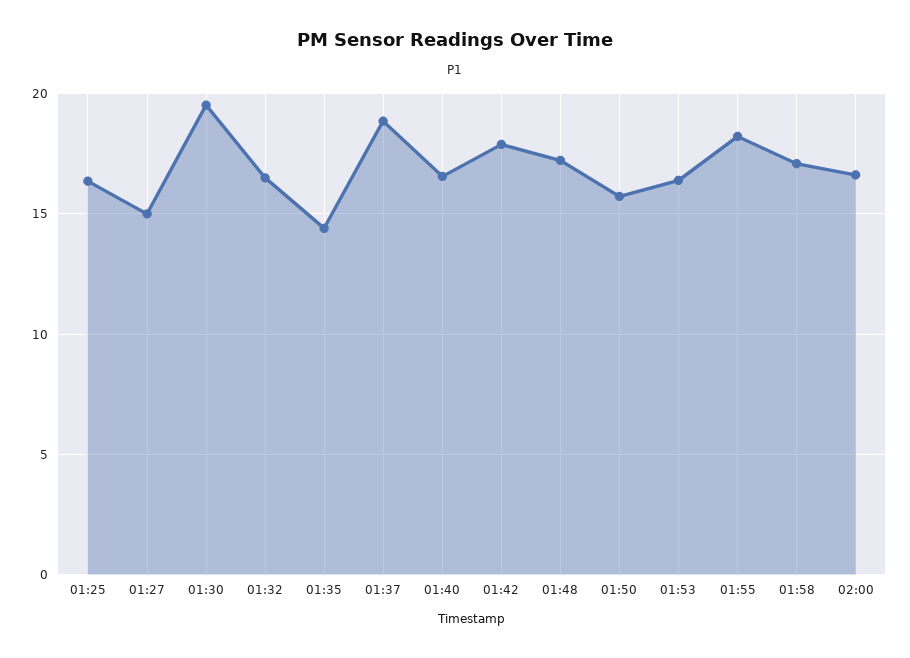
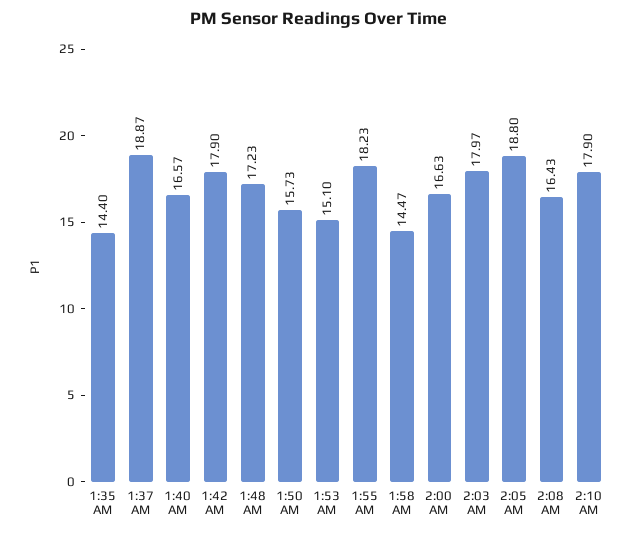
01:25: 16.5 -> none
01:27: 15 -> none
01:30: 19.5 -> none
01:32: 16.5 -> none
01:53: 16.5 -> 15.1
01:58: 17 -> 14.47
2:03 AM: none -> 17.97
2:05 AM: none -> 18.8
2:08 AM: none -> 16.43
2:10 AM: none -> 17.9

